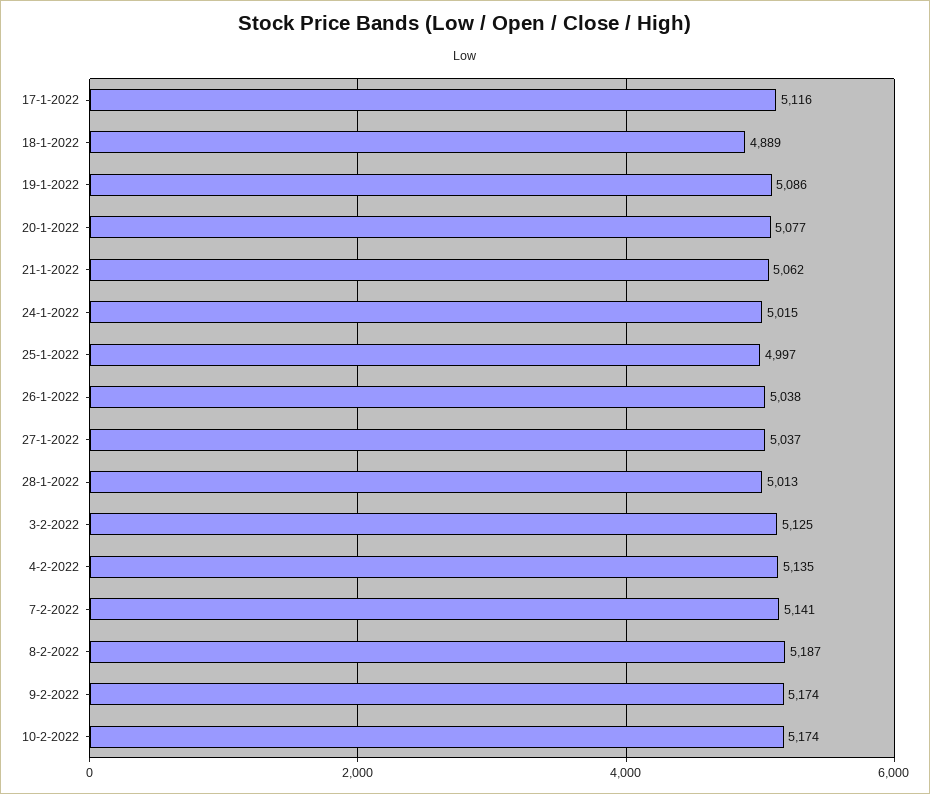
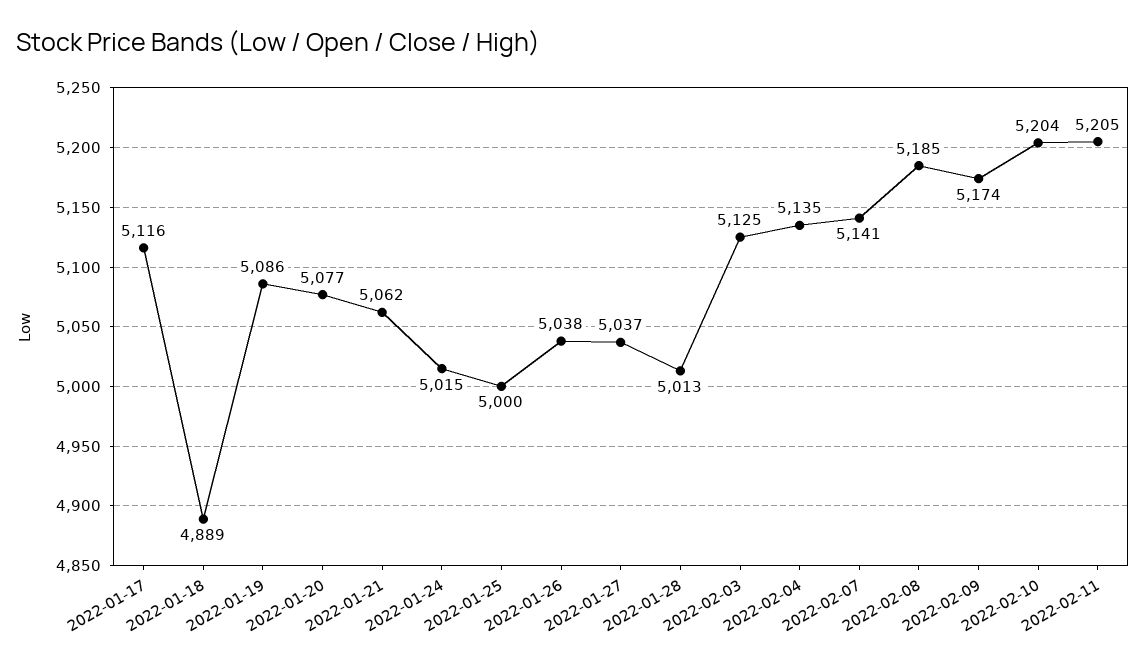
25-1-2022: 4997 -> 5000
8-2-2022: 5187 -> 5185
10-2-2022: 5174 -> 5204
2022-02-11: none -> 5205

